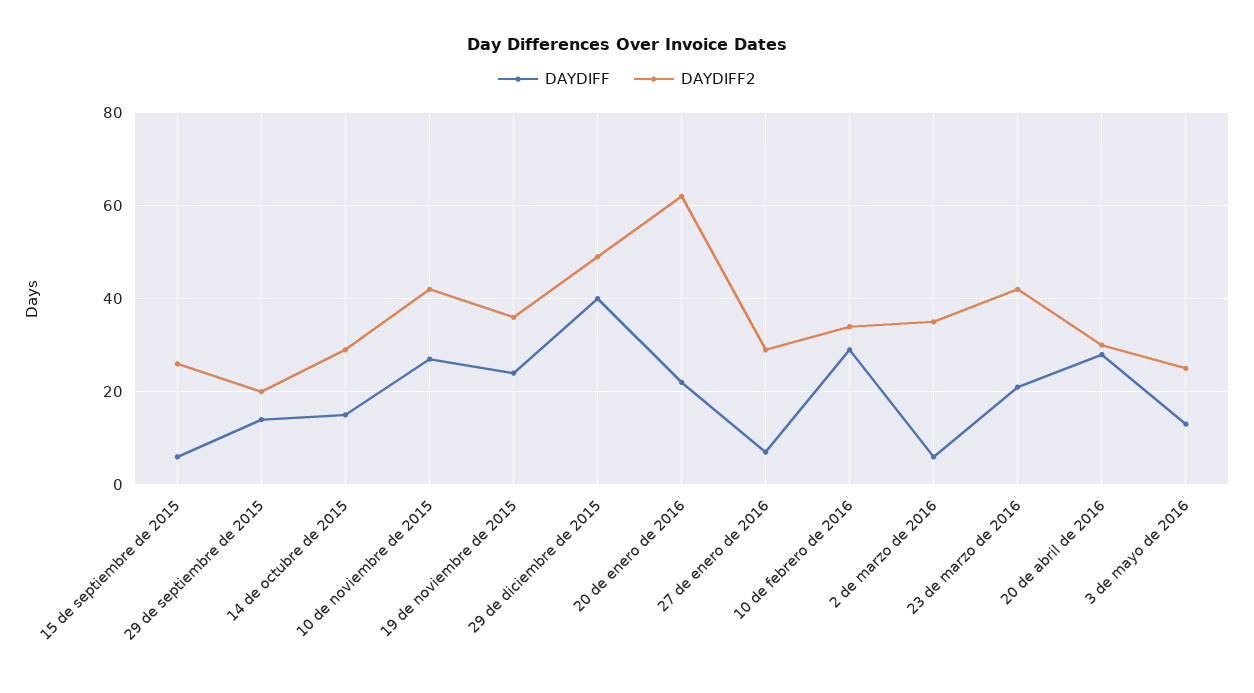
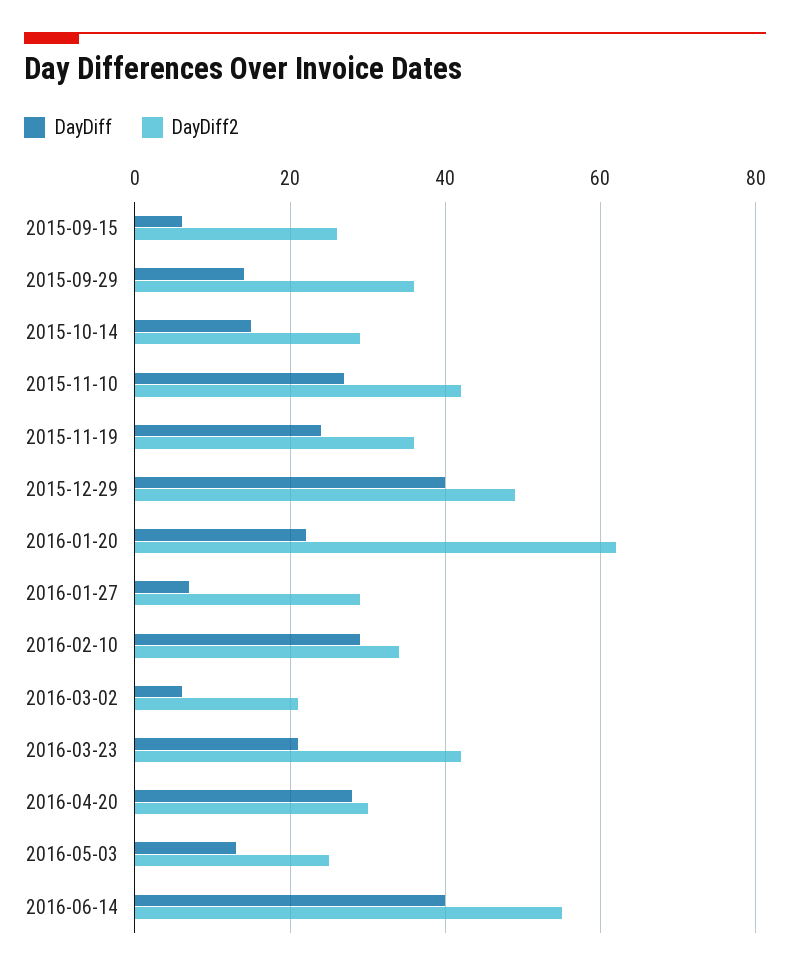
DAYDIFF2, 29 de septiembre de 2015: 20 -> 35
DAYDIFF2, 2 de marzo de 2016: 35 -> 20
DAYDIFF, 2016-06-14: none -> 40
DAYDIFF2, 2016-06-14: none -> 55

